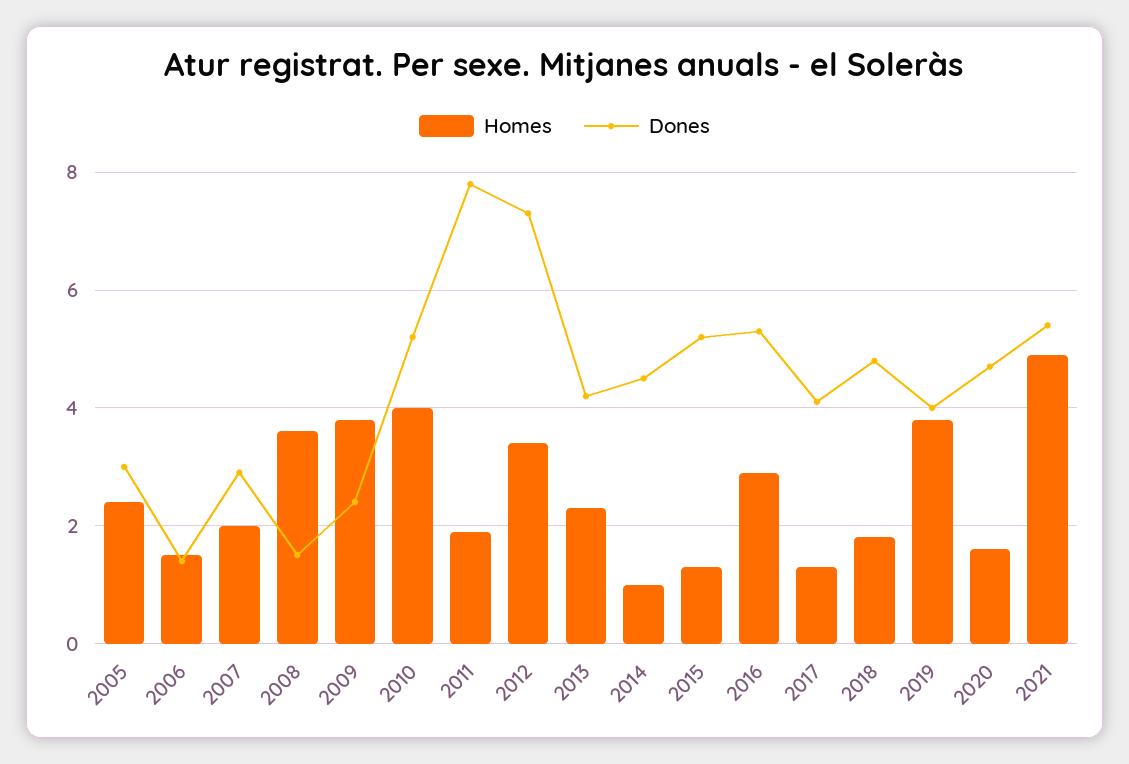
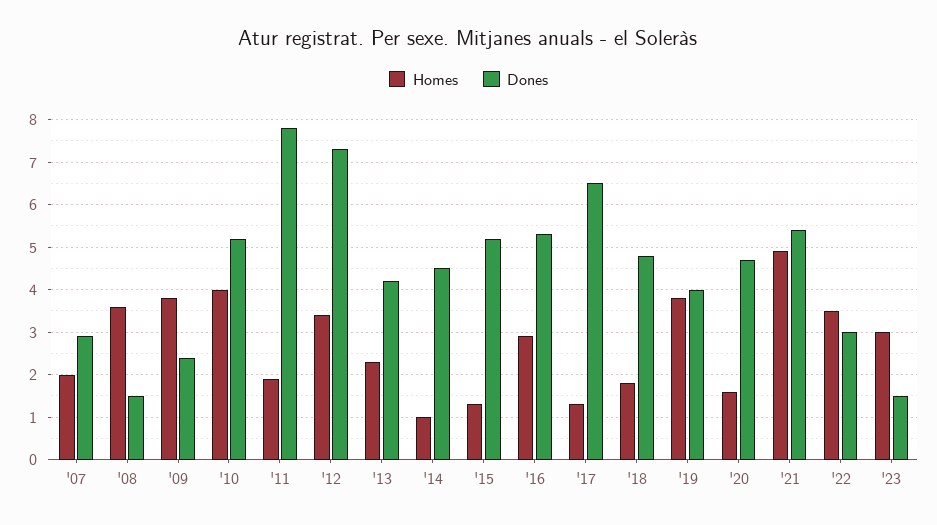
Homes, 2005: 2.5 -> none
Dones, 2005: 3 -> none
Homes, 2006: 1.5 -> none
Dones, 2006: 1.5 -> none
Dones, 2017: 4 -> 6.5
Homes, '22: none -> 3.5
Dones, '22: none -> 3
Homes, '23: none -> 3
Dones, '23: none -> 1.5

